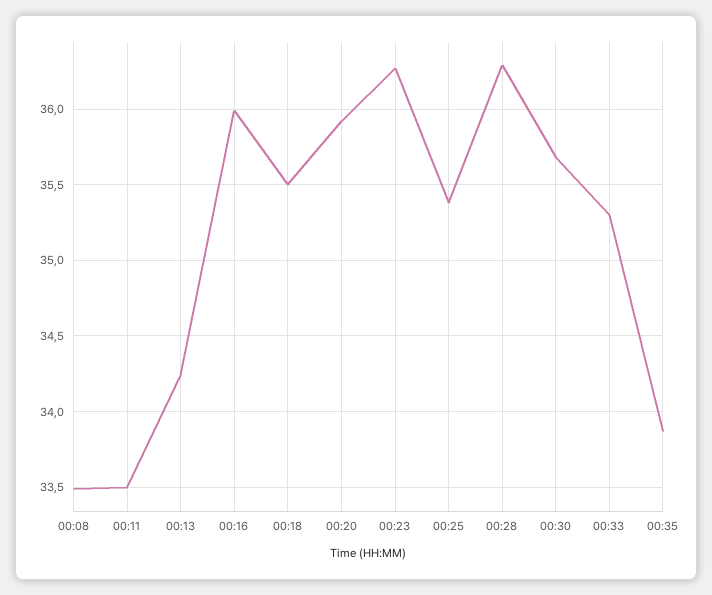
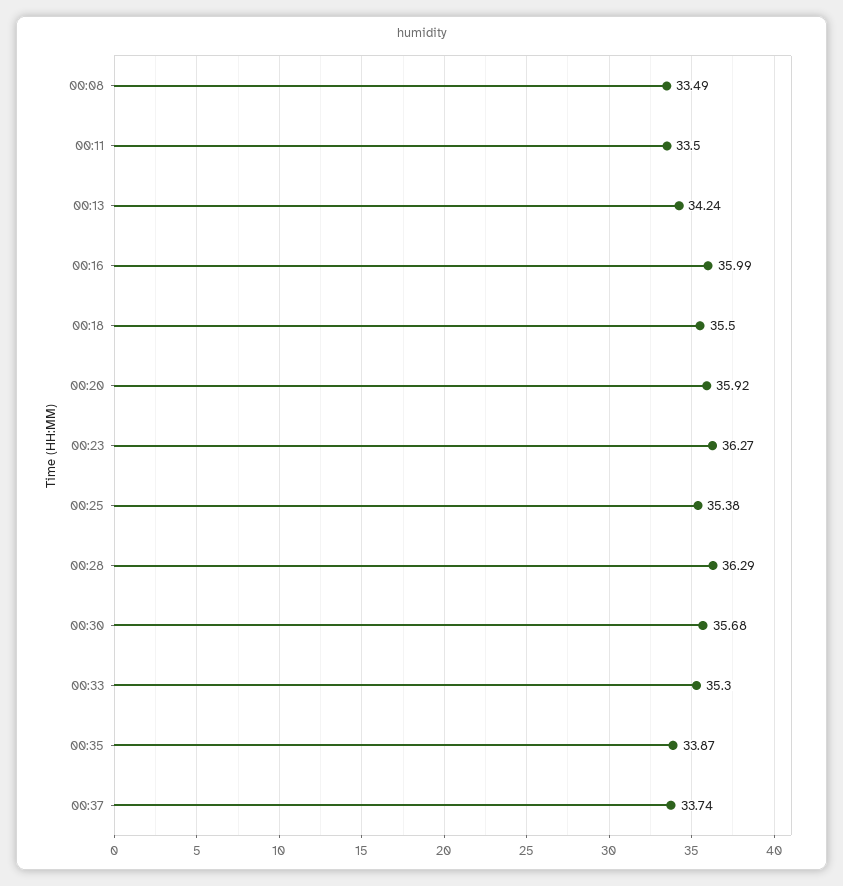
00:37: none -> 33.74

